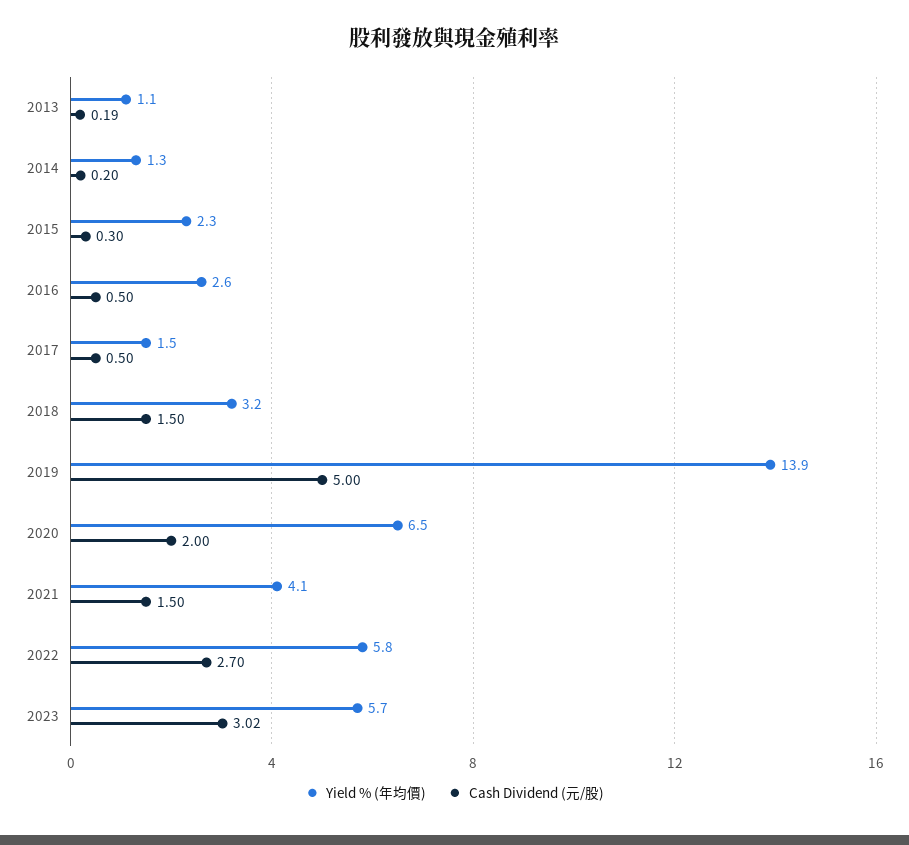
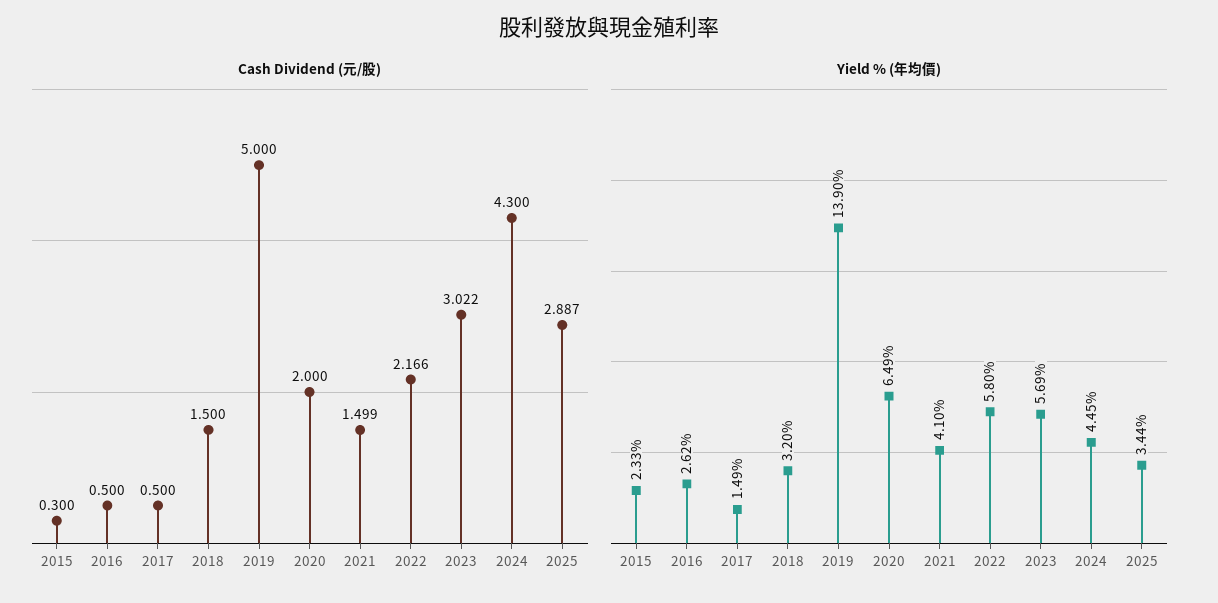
Yield % (年均價), 2013: 1.1 -> none
Cash Dividend (元/股), 2013: 0.19 -> none
Yield % (年均價), 2014: 1.3 -> none
Cash Dividend (元/股), 2014: 0.2 -> none
Cash Dividend (元/股), 2022: 2.7 -> 2.166
Cash Dividend (元/股), 2024: none -> 4.3
Cash Dividend (元/股), 2025: none -> 2.887
Yield % (年均價), 2024: none -> 4.45
Yield % (年均價), 2025: none -> 3.44

